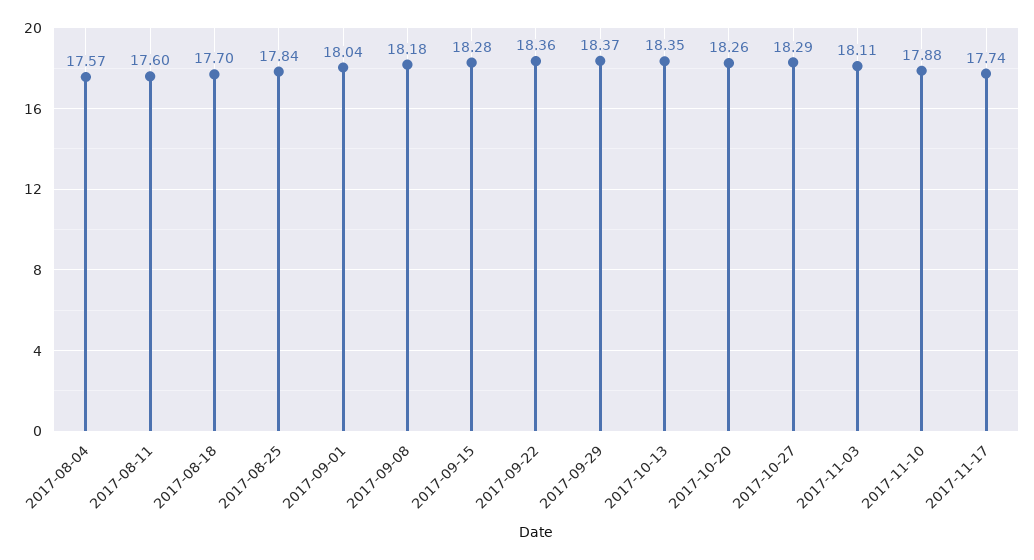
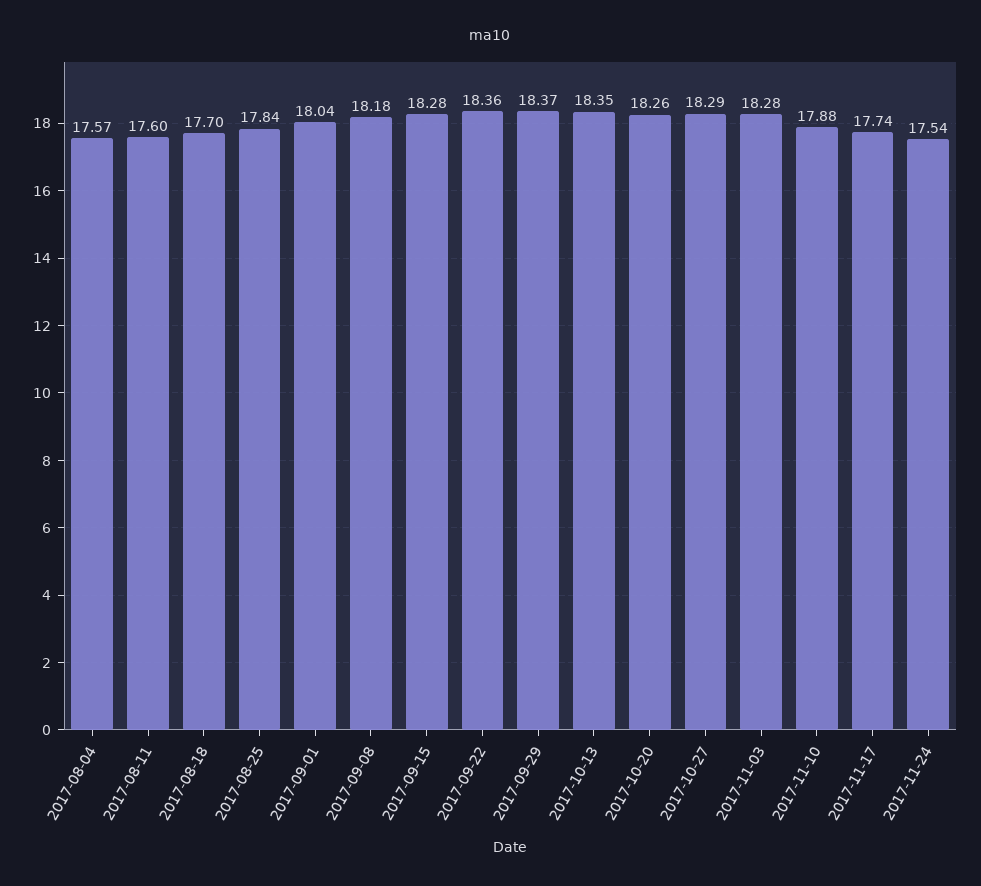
2017-11-03: 18.11 -> 18.28
2017-11-24: none -> 17.54

